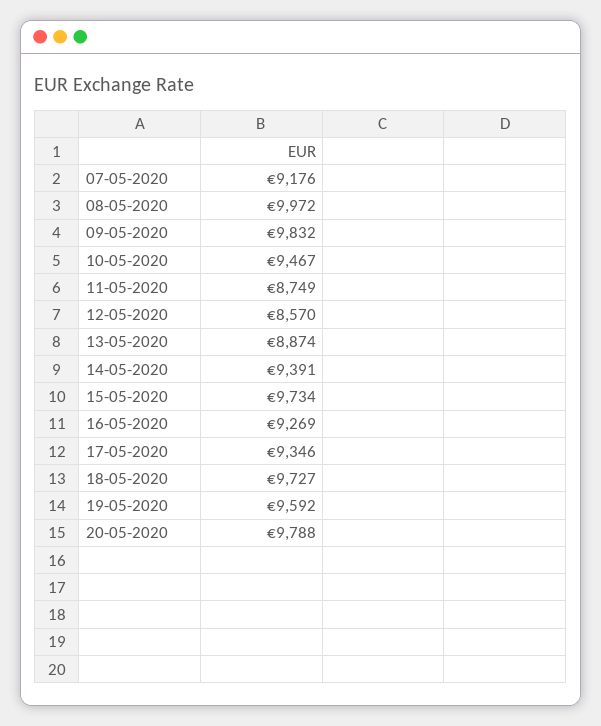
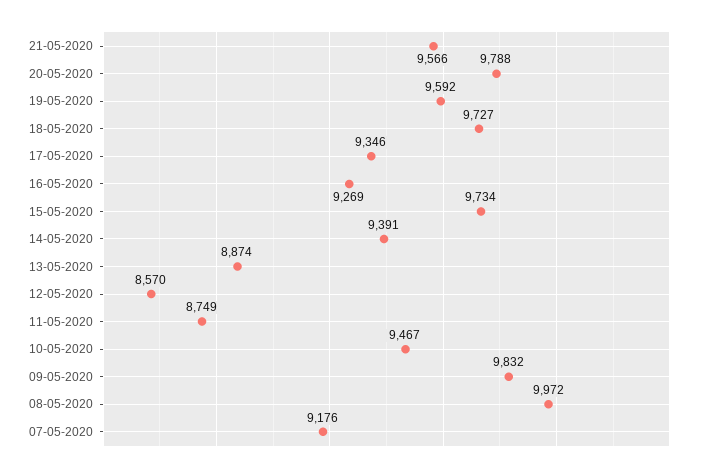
21-05-2020: none -> 9566

